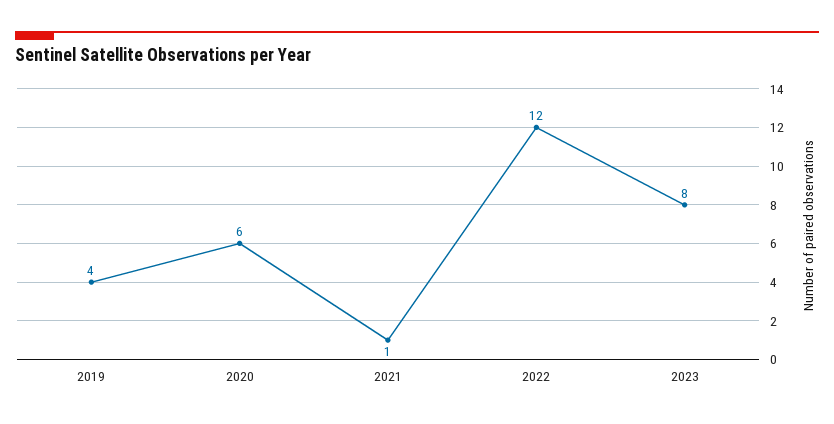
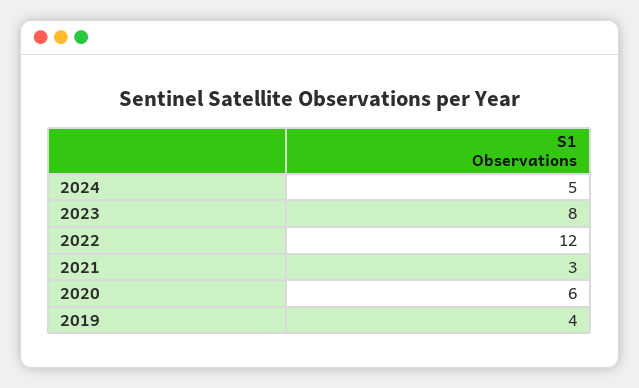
2021: 1 -> 3
2024: none -> 5

